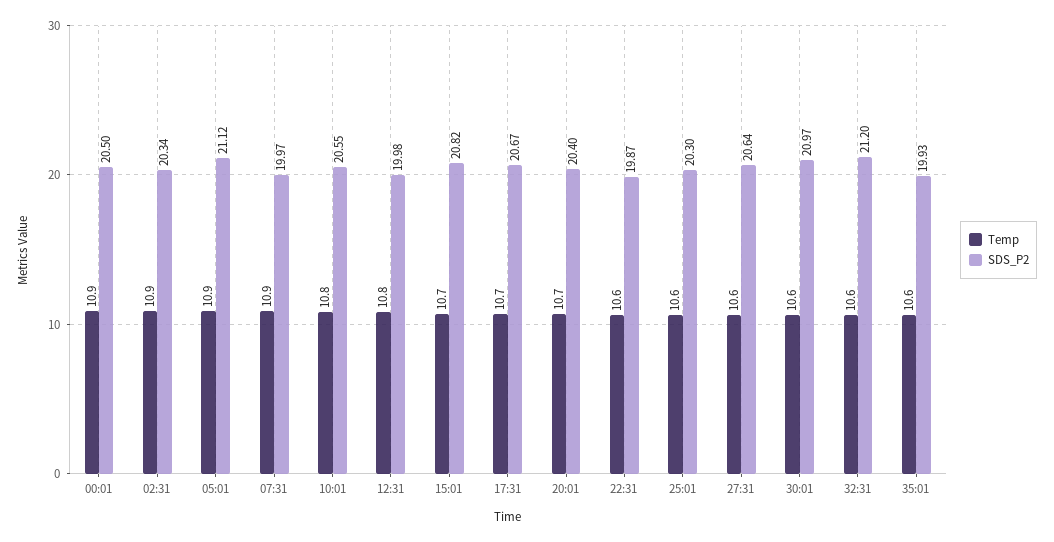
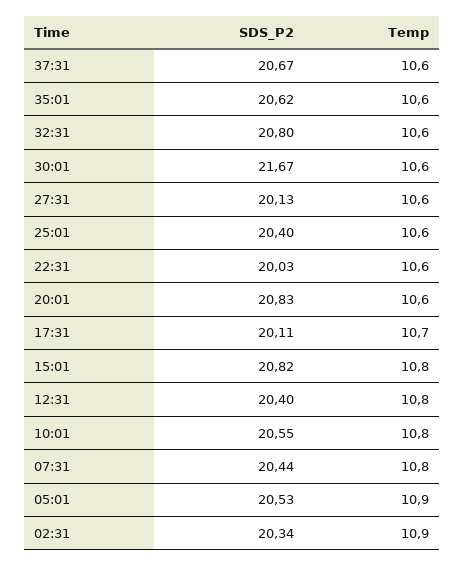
Temp, 00:01: 10.9 -> none
SDS_P2, 00:01: 20.5 -> none
SDS_P2, 05:01: 21.12 -> 20.53
Temp, 07:31: 10.9 -> 10.8
SDS_P2, 07:31: 19.97 -> 20.44
SDS_P2, 12:31: 19.98 -> 20.4
Temp, 15:01: 10.7 -> 10.8
SDS_P2, 17:31: 20.67 -> 20.11
Temp, 20:01: 10.7 -> 10.6
SDS_P2, 20:01: 20.4 -> 20.83
SDS_P2, 22:31: 19.87 -> 20.03
SDS_P2, 25:01: 20.3 -> 20.4
SDS_P2, 27:31: 20.64 -> 20.13
SDS_P2, 30:01: 20.97 -> 21.67
SDS_P2, 32:31: 21.2 -> 20.8
SDS_P2, 35:01: 19.93 -> 20.62
SDS_P2, 37:31: none -> 20.67
Temp, 37:31: none -> 10.6

